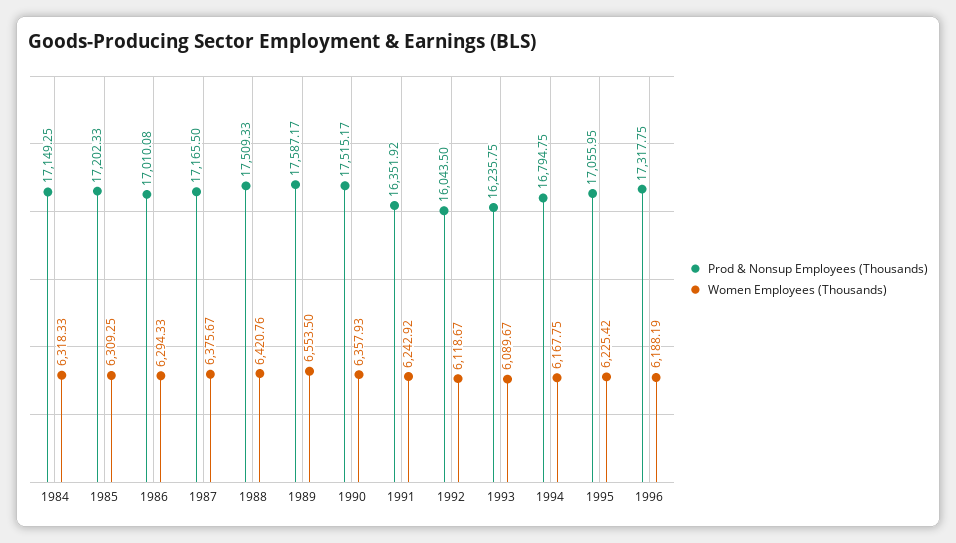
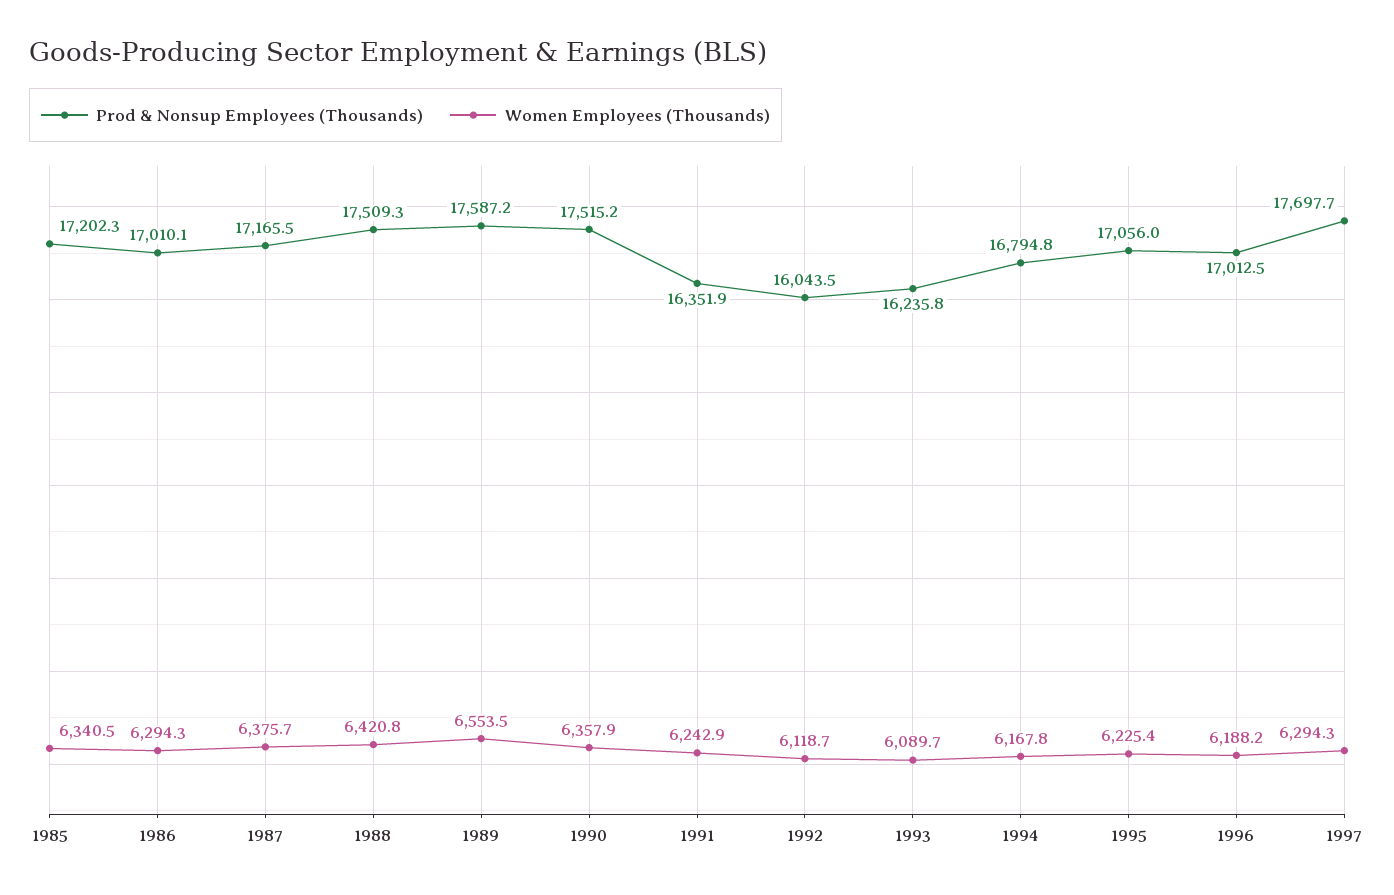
Prod & Nonsup Employees (Thousands), 1984: 17149.25 -> none
Women Employees (Thousands), 1984: 6318.33 -> none
Women Employees (Thousands), 1985: 6309.25 -> 6340.5
Prod & Nonsup Employees (Thousands), 1996: 17317.75 -> 17012.5
Prod & Nonsup Employees (Thousands), 1997: none -> 17697.7
Women Employees (Thousands), 1997: none -> 6294.3

